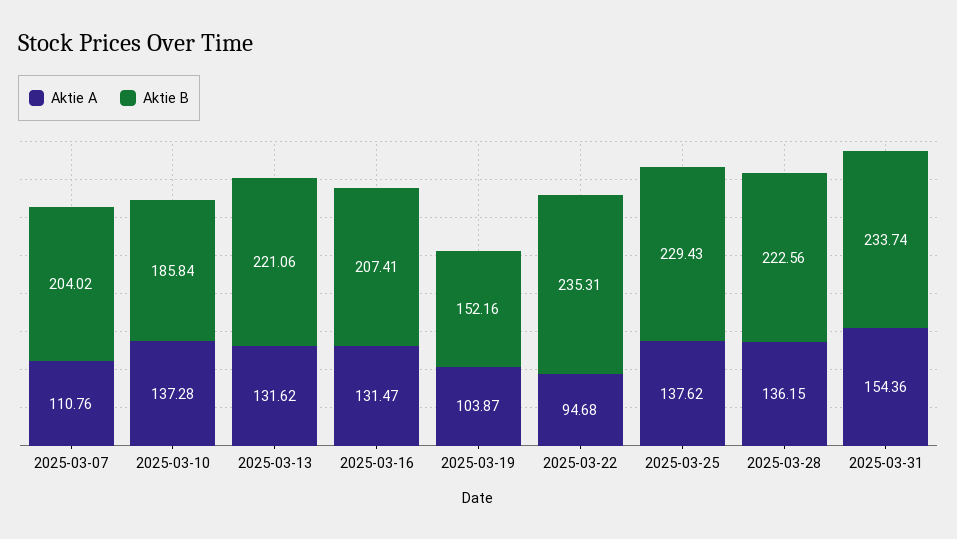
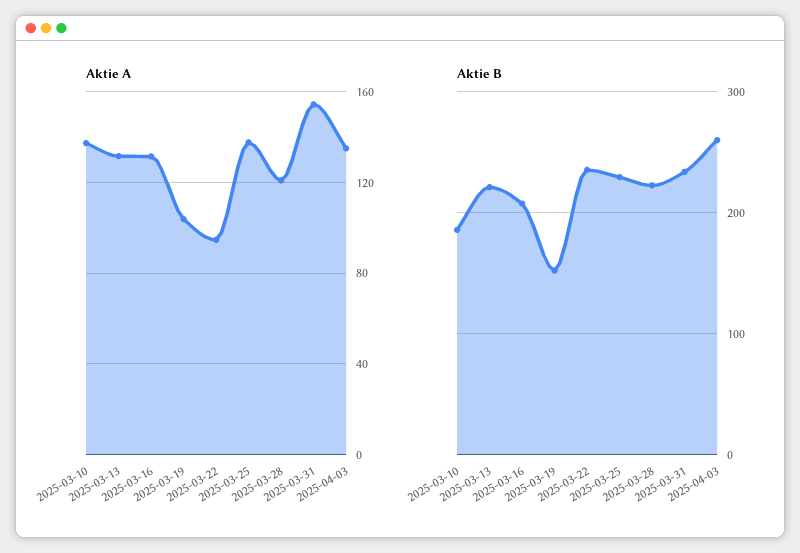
Aktie A, 2025-03-07: 110.76 -> none
Aktie B, 2025-03-07: 204.02 -> none
Aktie A, 2025-03-28: 136.15 -> 120
Aktie A, 2025-04-03: none -> 135
Aktie B, 2025-04-03: none -> 260

